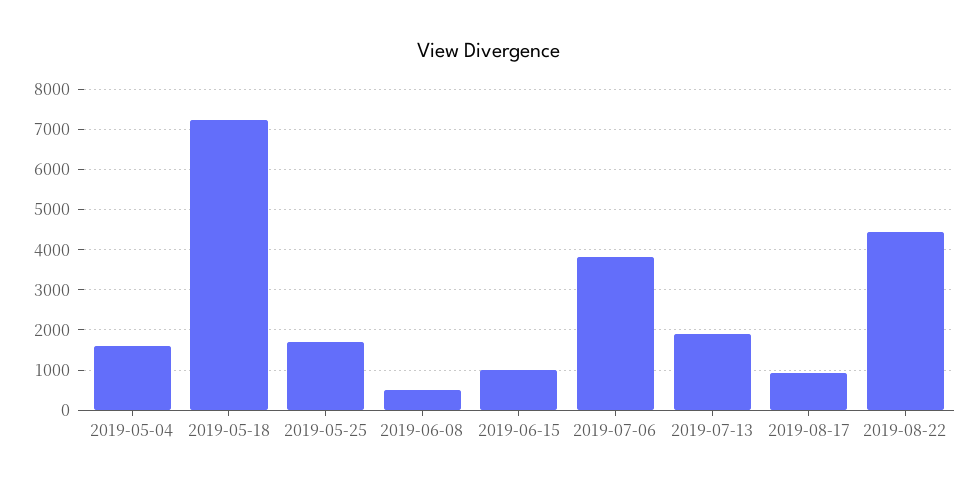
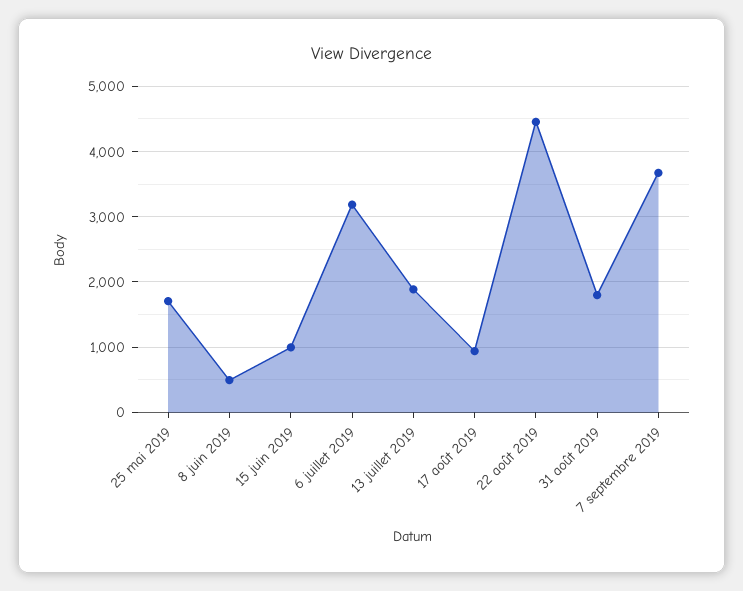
2019-05-04: 1600 -> none
2019-05-18: 7200 -> none
2019-07-06: 3800 -> 3200
31 août 2019: none -> 1800
7 septembre 2019: none -> 3700

